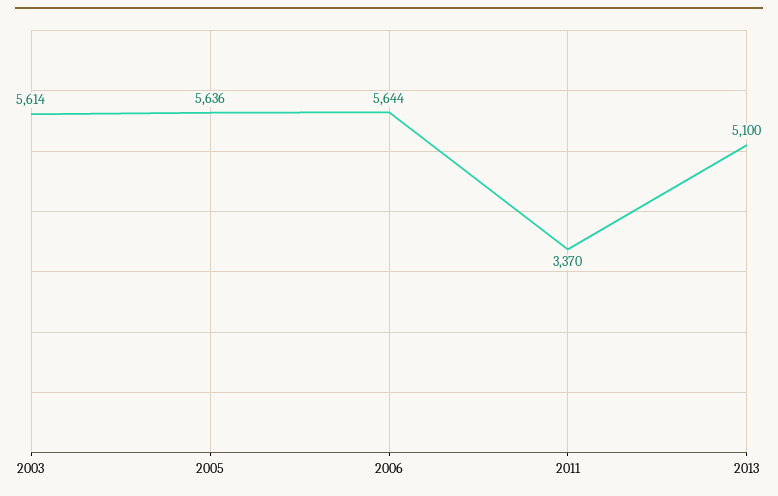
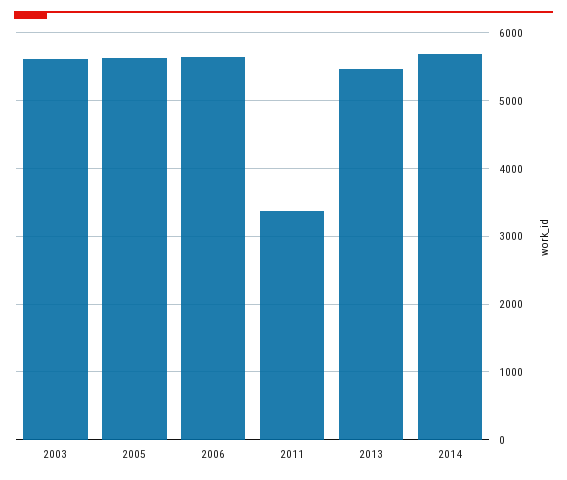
2013: 5100 -> 5500
2014: none -> 5700

